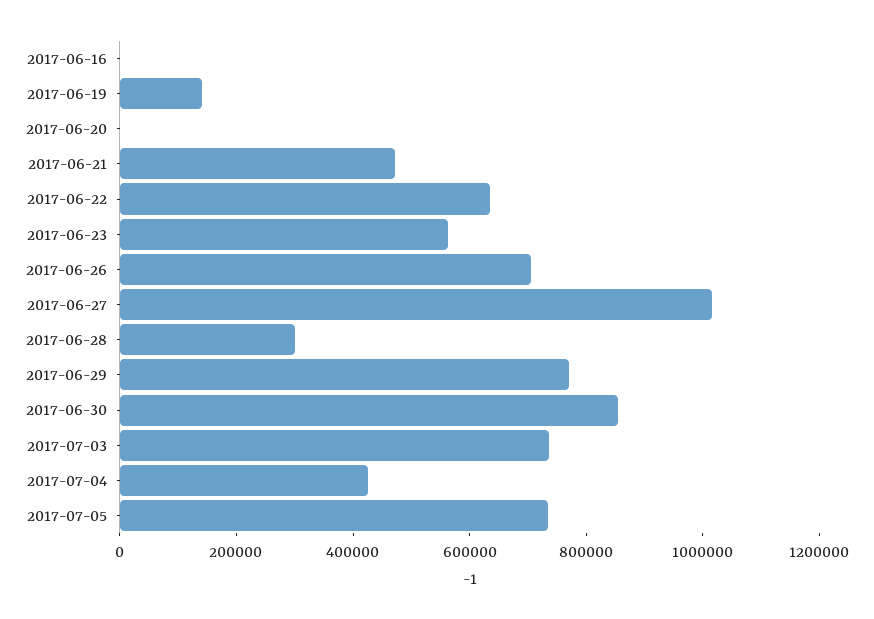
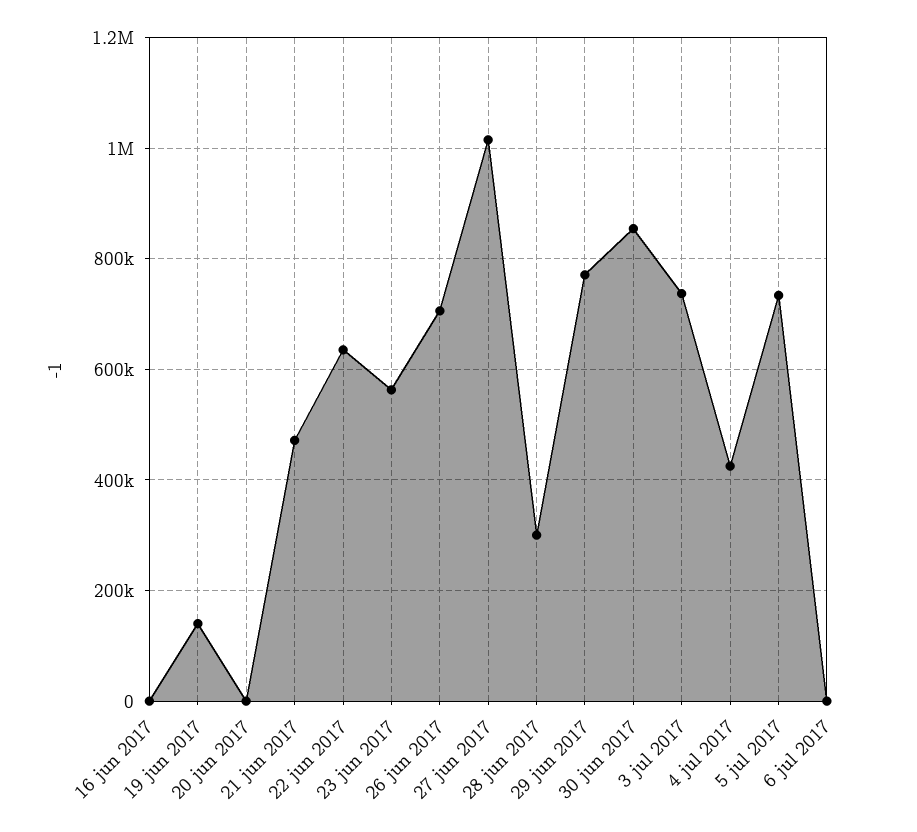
6 jul 2017: none -> 0

